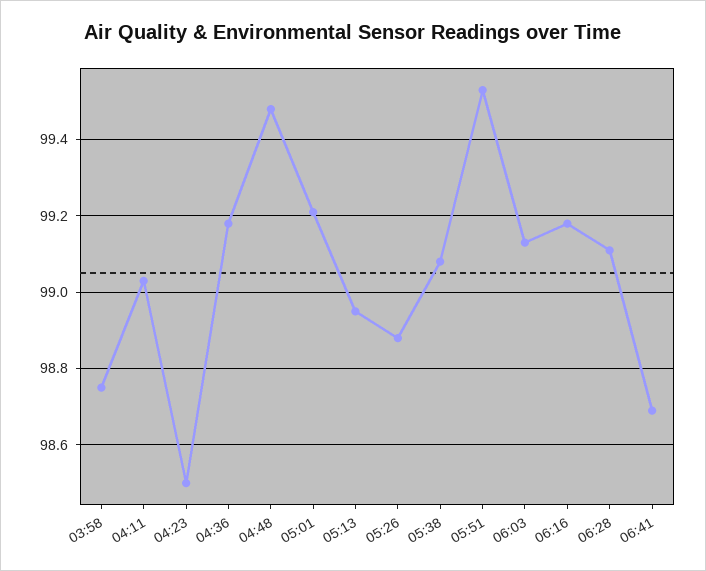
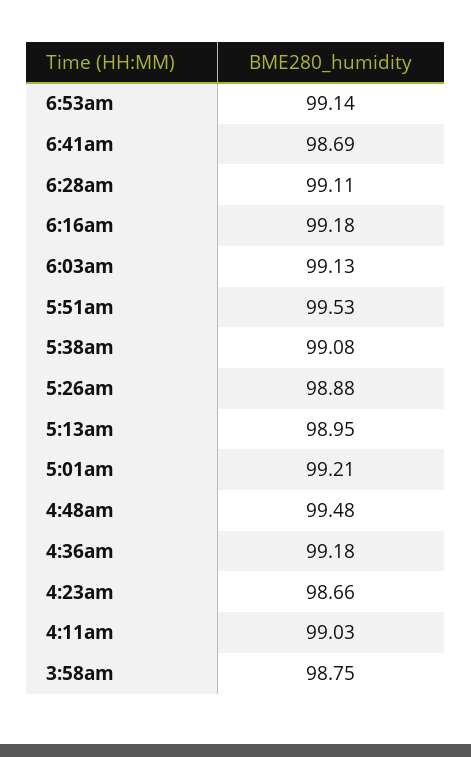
04:23: 98.5 -> 98.66
6:53am: none -> 99.14

